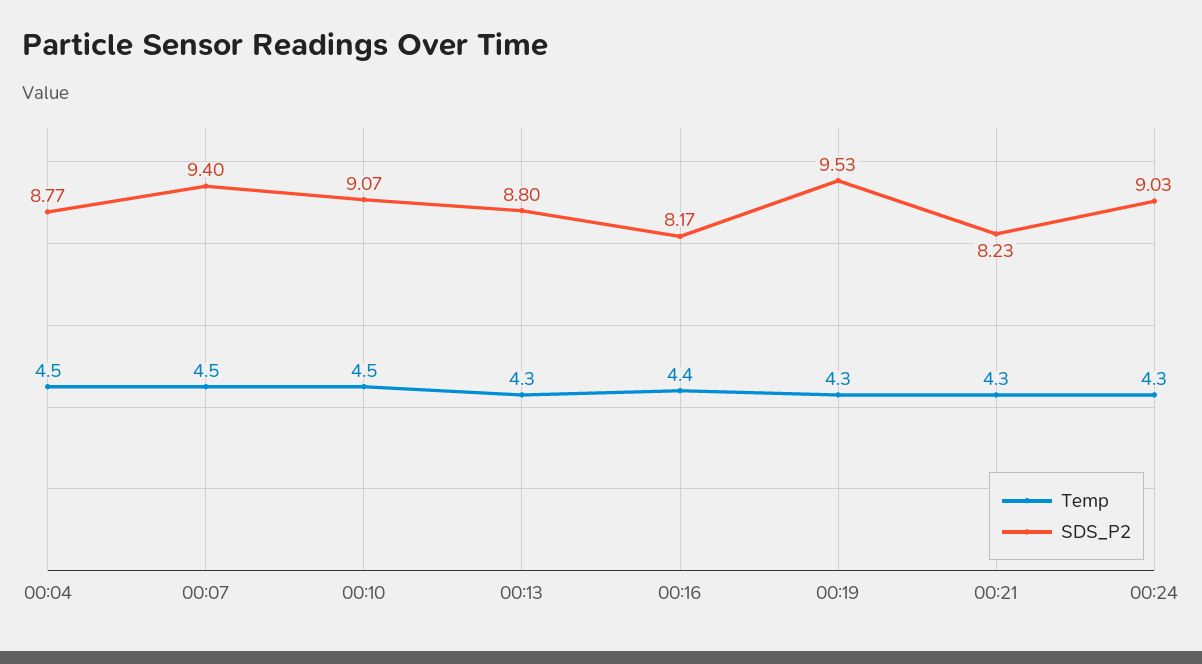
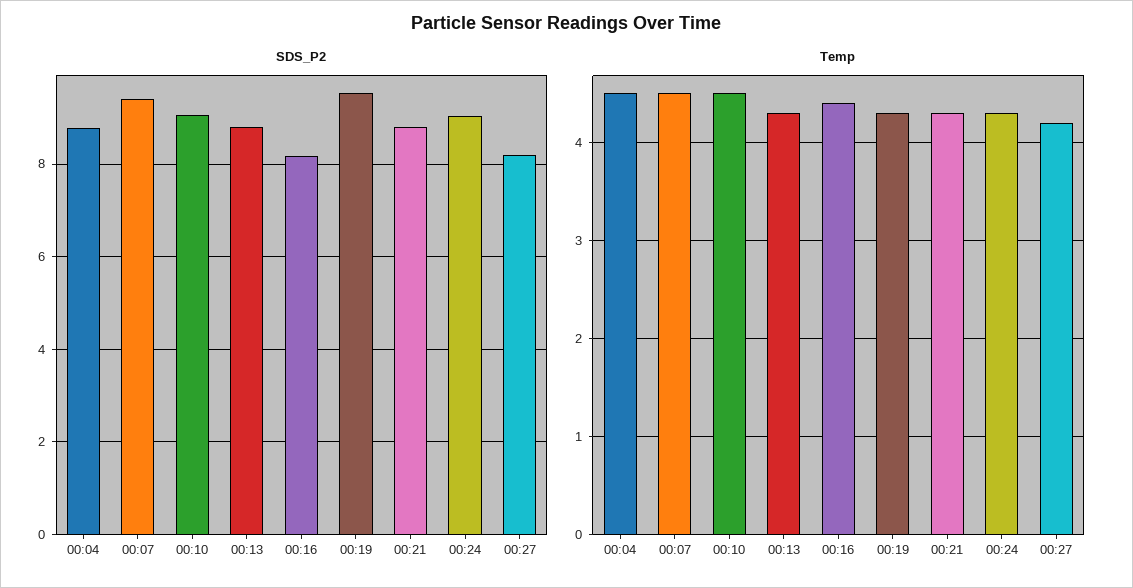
SDS_P2, 00:21: 8.23 -> 8.8
SDS_P2, 00:27: none -> 8.2
Temp, 00:27: none -> 4.2

